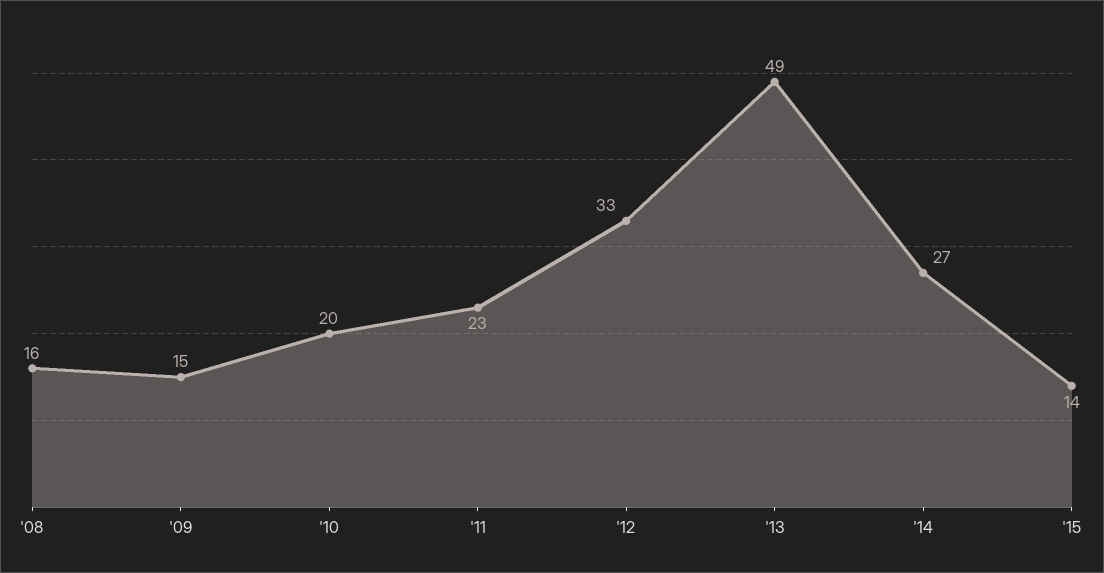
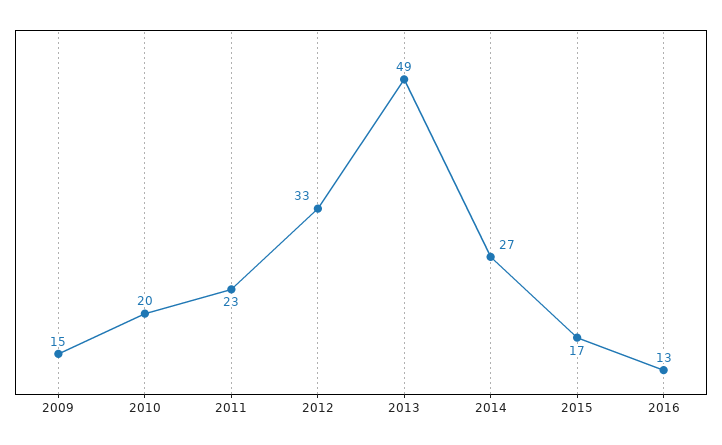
'08: 16 -> none
'15: 14 -> 17
2016: none -> 13

